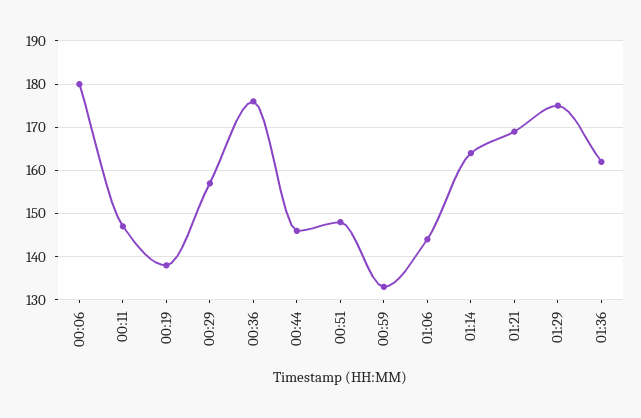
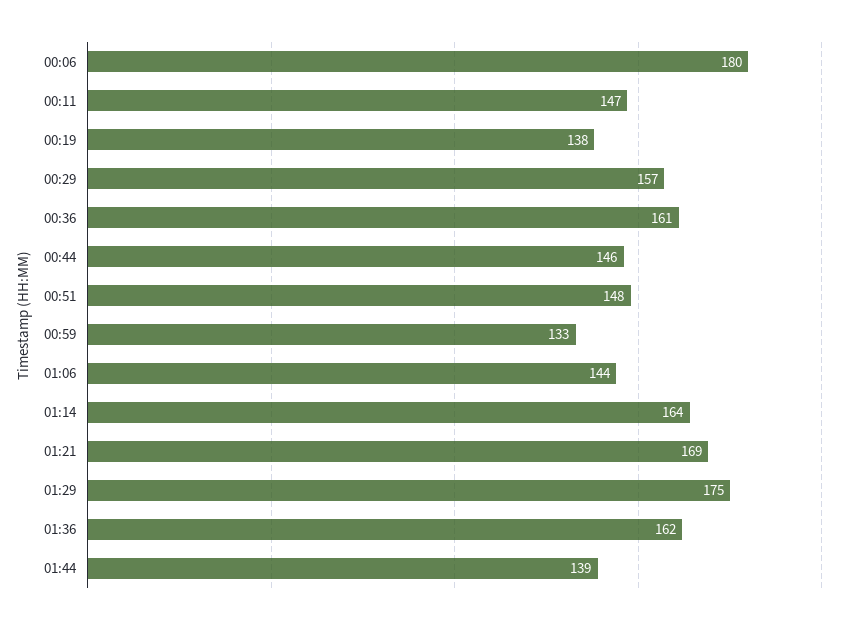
00:36: 175 -> 161
01:44: none -> 139

